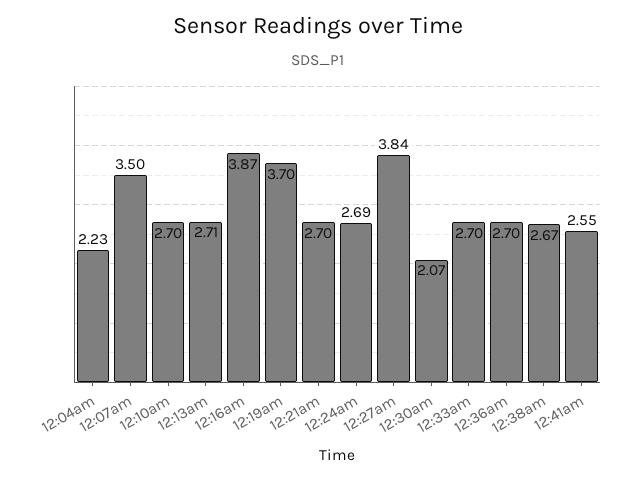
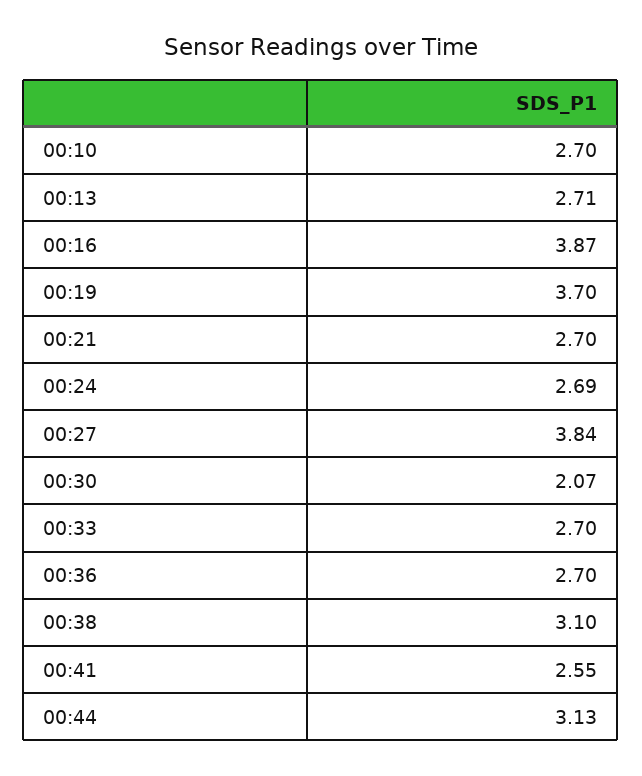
12:04am: 2.23 -> none
12:07am: 3.5 -> none
12:38am: 2.67 -> 3.1
00:44: none -> 3.13

